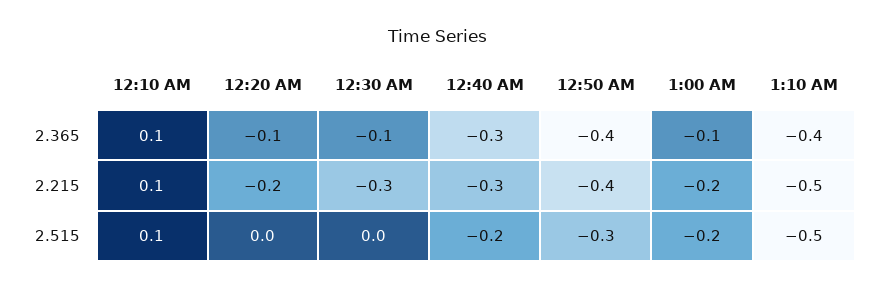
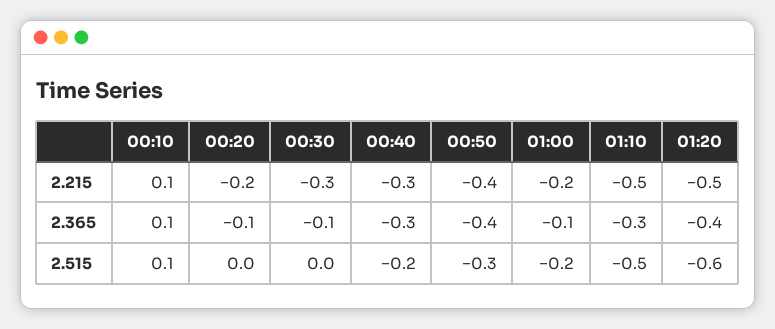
1:10 AM, 2.365: -0.4 -> -0.3
01:20, 2.215: none -> -0.5
01:20, 2.365: none -> -0.4
01:20, 2.515: none -> -0.6

